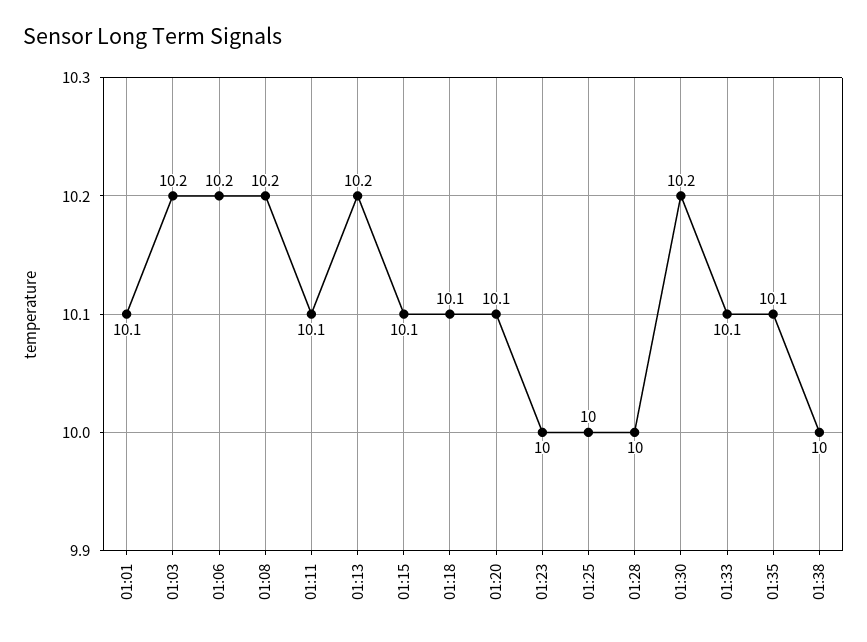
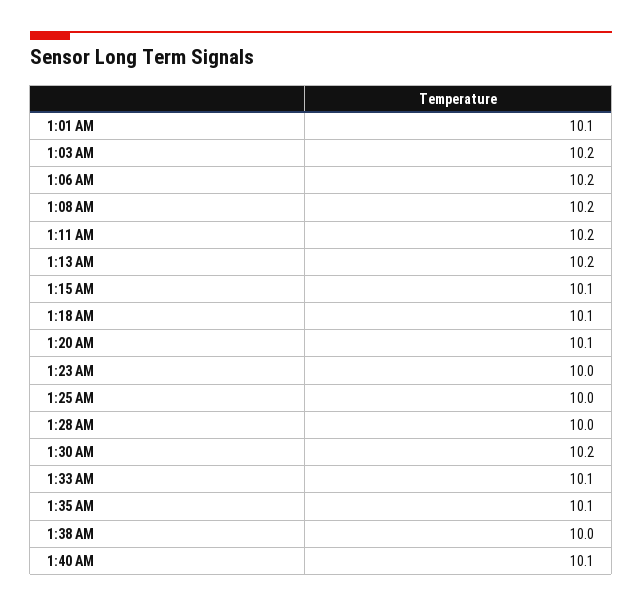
01:11: 10.1 -> 10.2
1:40 AM: none -> 10.1

